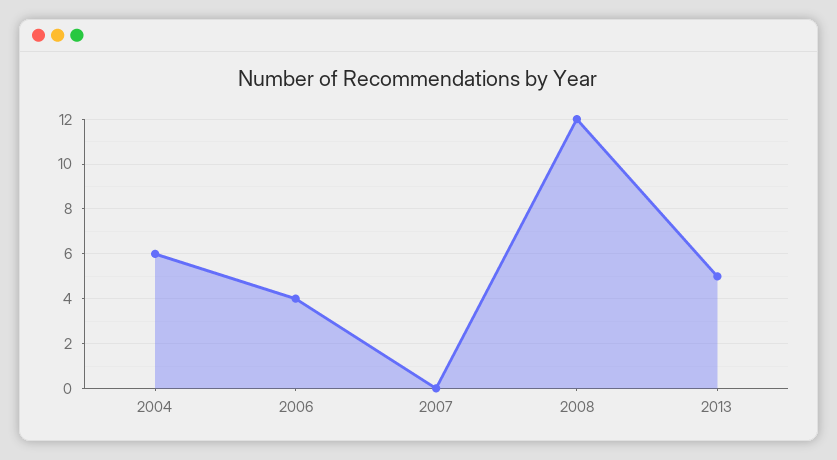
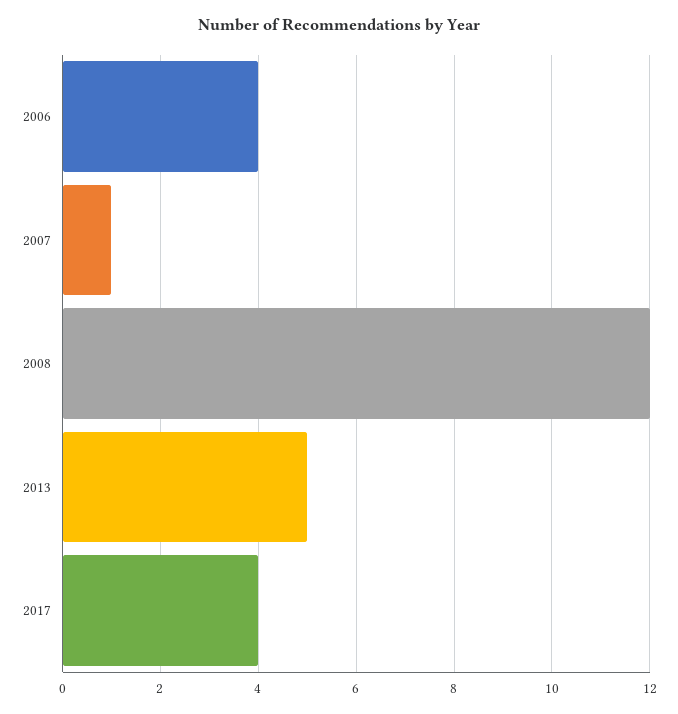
2004: 6 -> none
2007: 0 -> 1
2017: none -> 4

